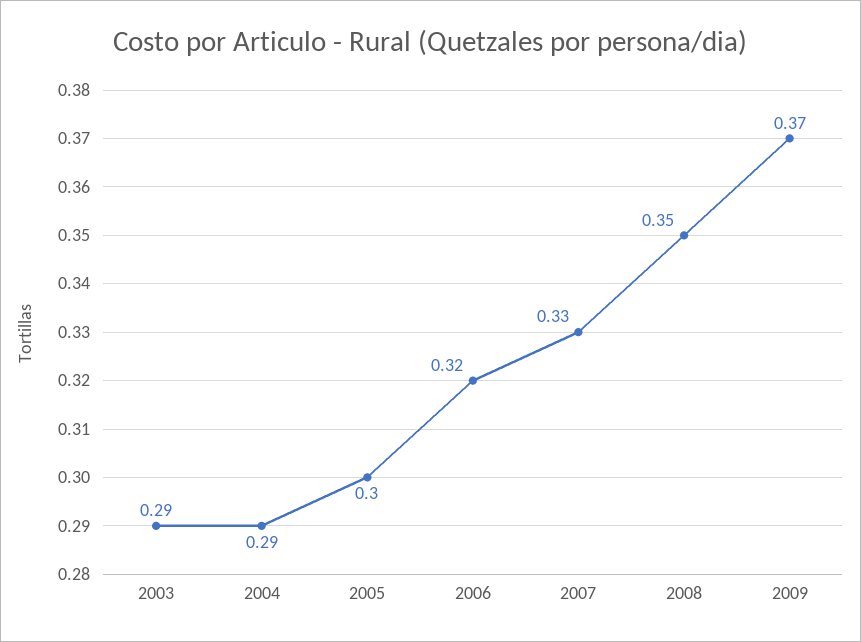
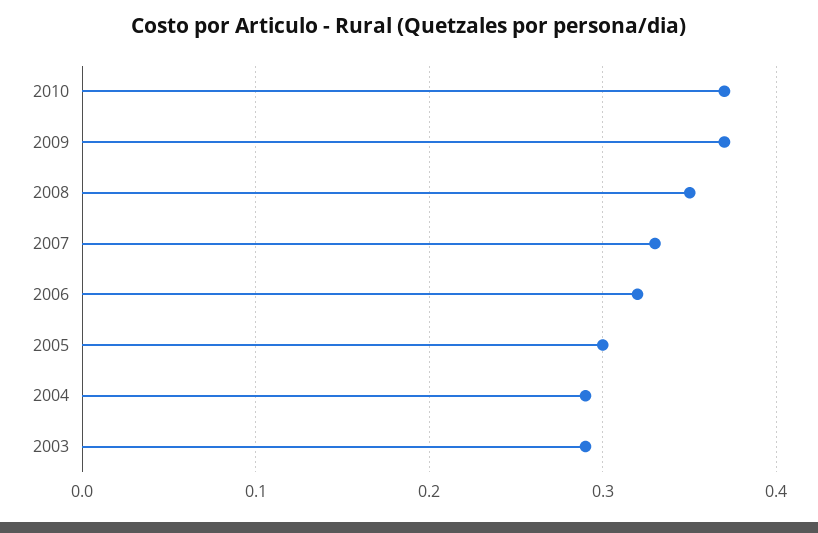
2010: none -> 0.37

